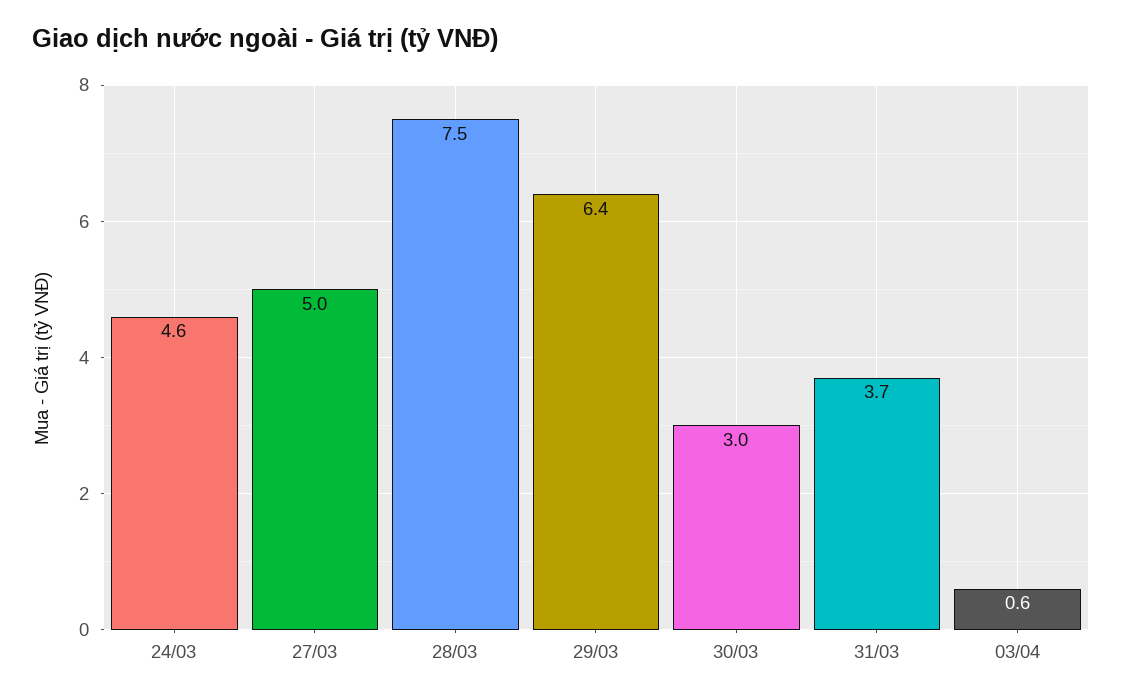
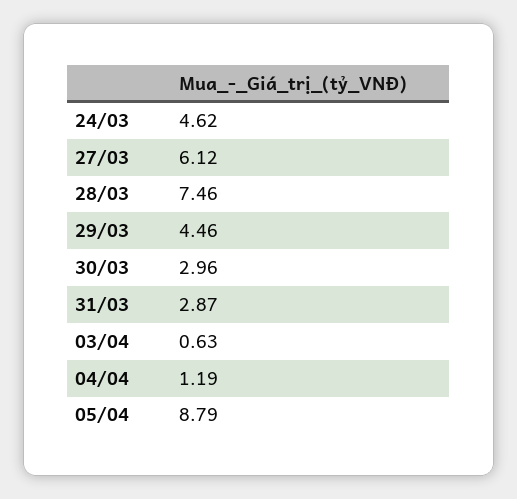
27/03: 5 -> 6.12
29/03: 6.4 -> 4.46
31/03: 3.7 -> 2.87
04/04: none -> 1.19
05/04: none -> 8.79

